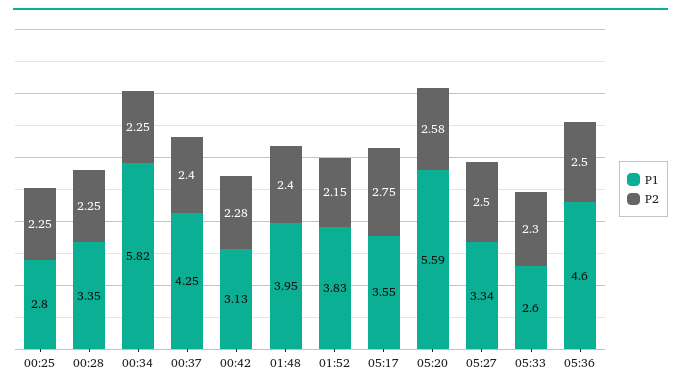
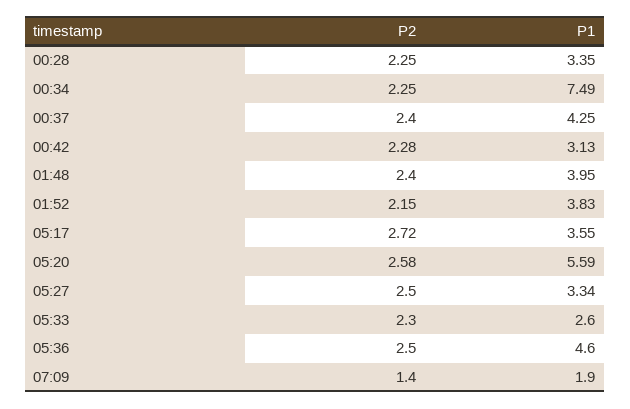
P1, 00:25: 2.8 -> none
P2, 00:25: 2.25 -> none
P1, 00:34: 5.82 -> 7.49
P2, 05:17: 2.75 -> 2.72
P2, 07:09: none -> 1.4
P1, 07:09: none -> 1.9

